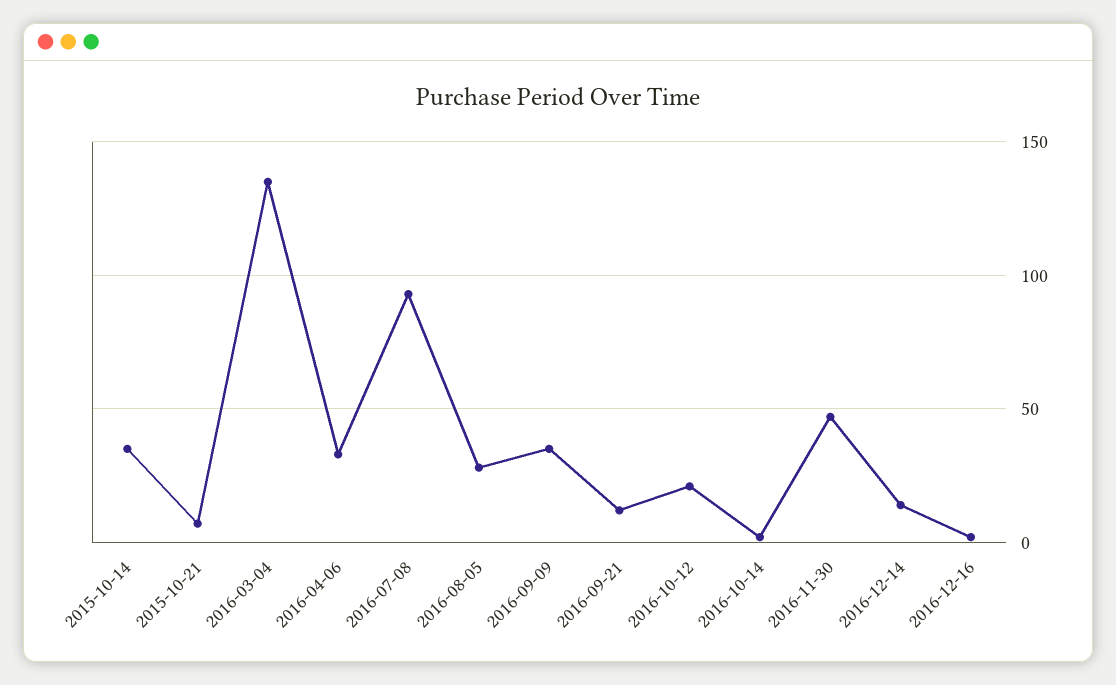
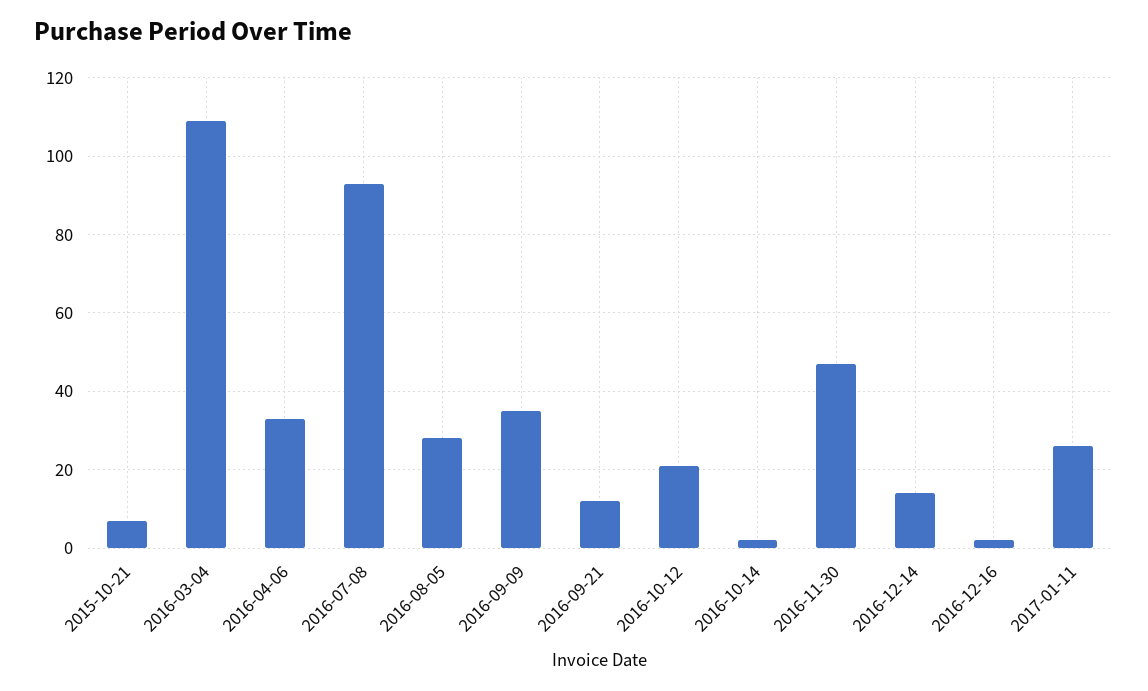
2015-10-14: 35 -> none
2016-03-04: 135 -> 110
2017-01-11: none -> 25

